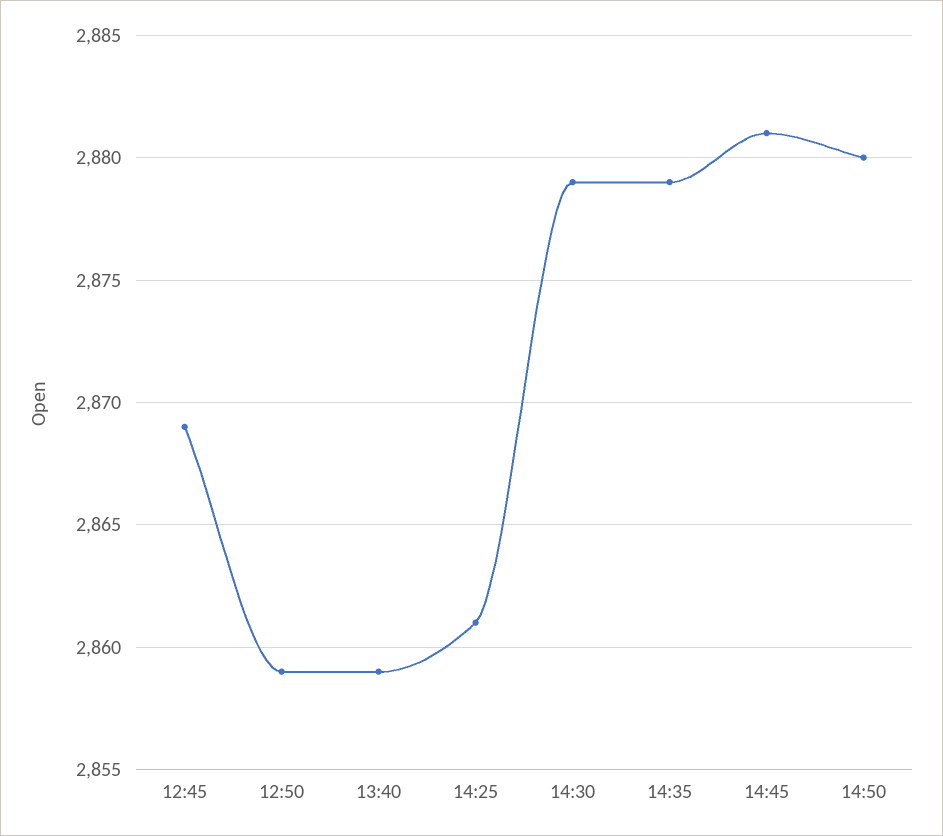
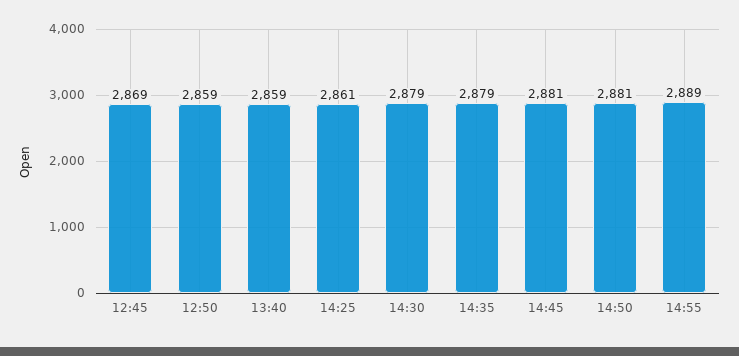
14:50: 2880 -> 2881
14:55: none -> 2889

